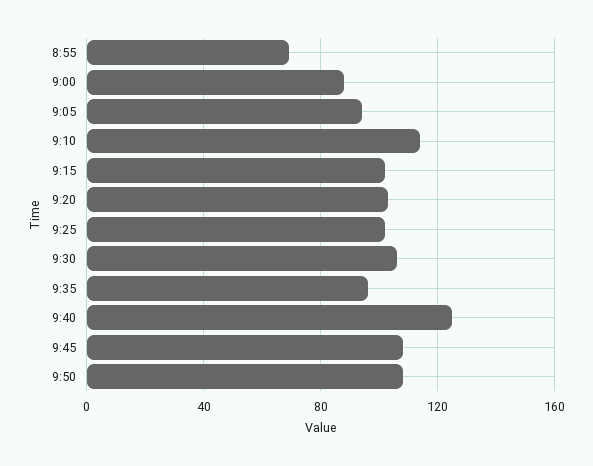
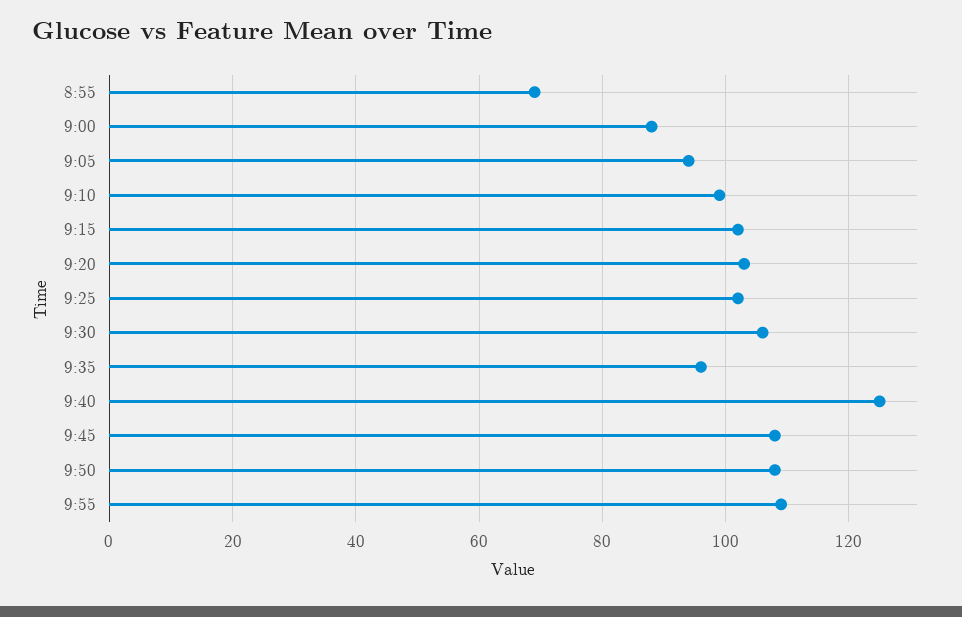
9:10: 115 -> 100
9:55: none -> 110

